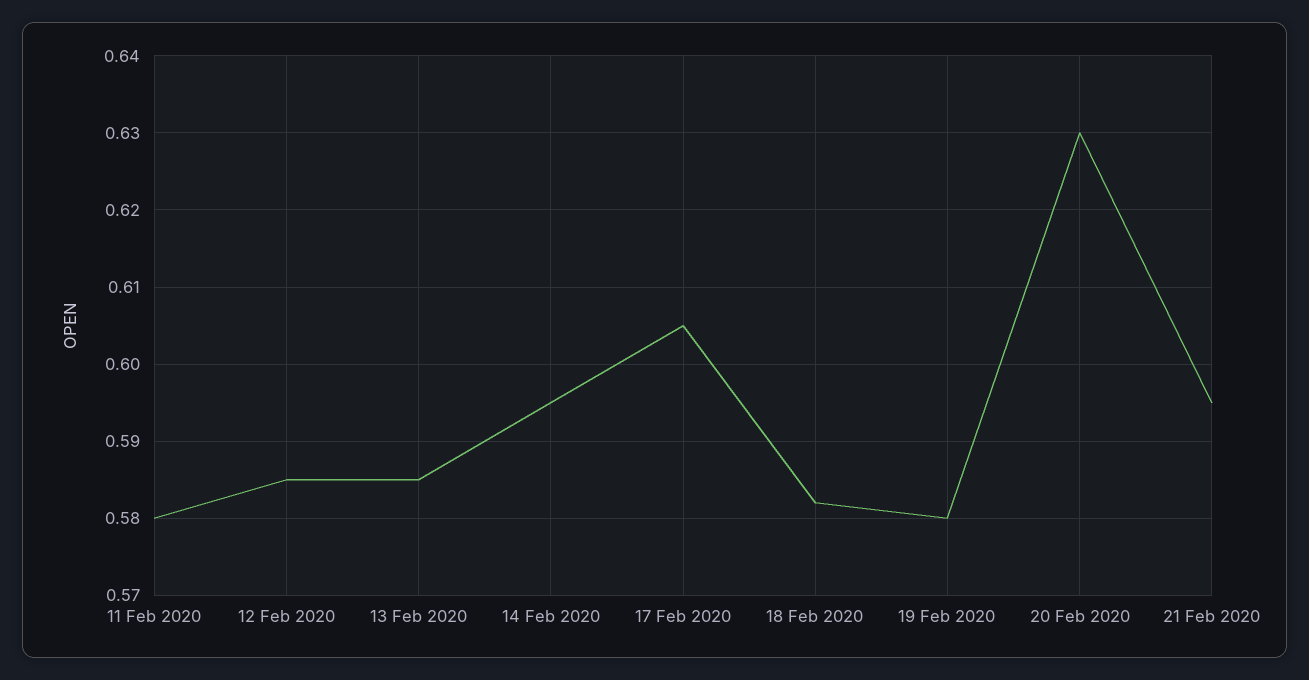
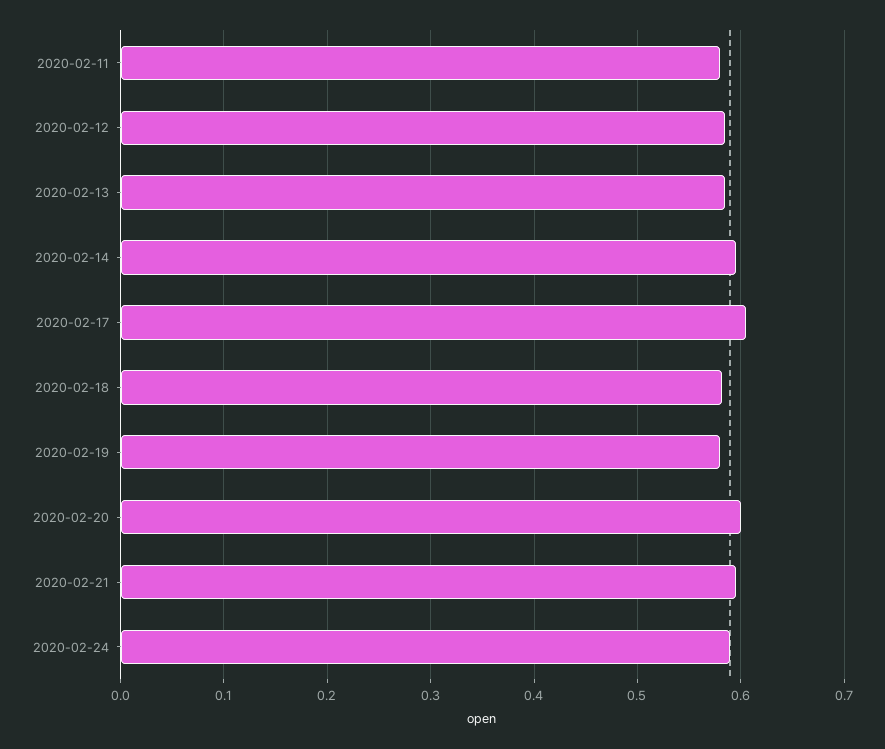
20 Feb 2020: 0.63 -> 0.6
2020-02-24: none -> 0.59

